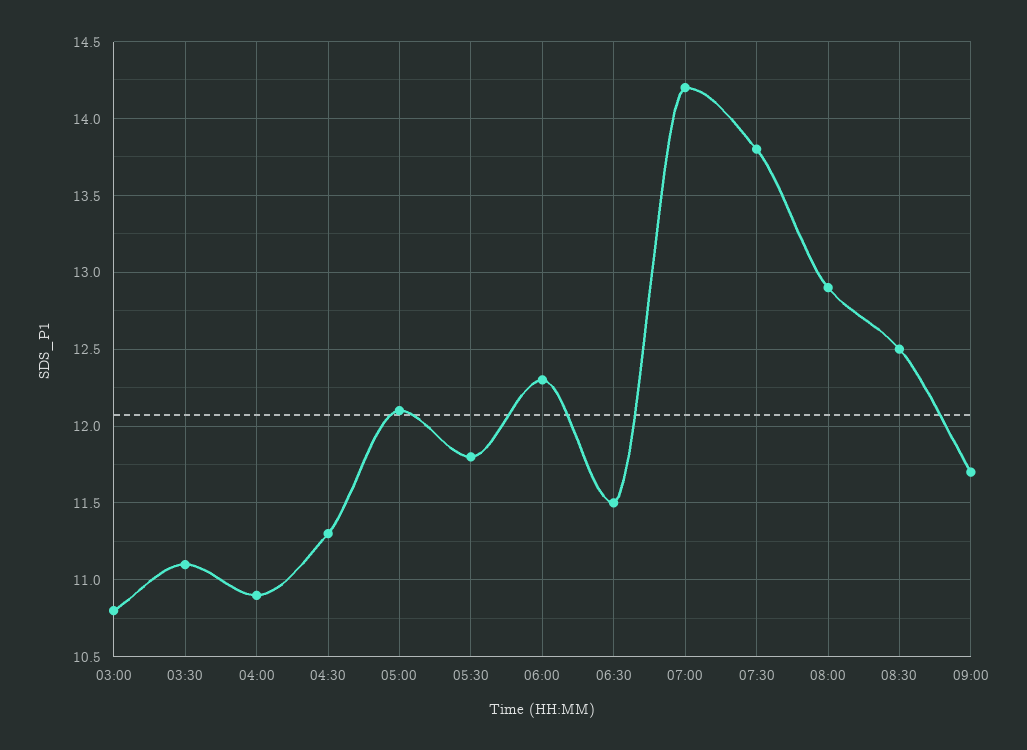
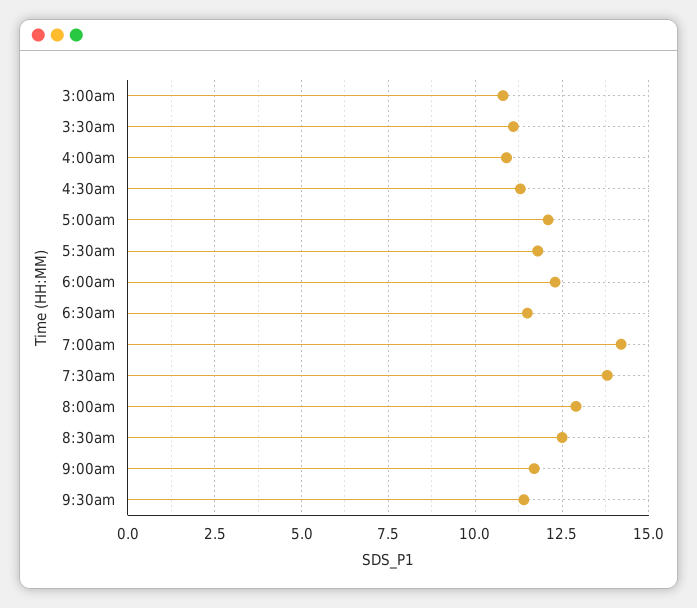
9:30am: none -> 11.5

